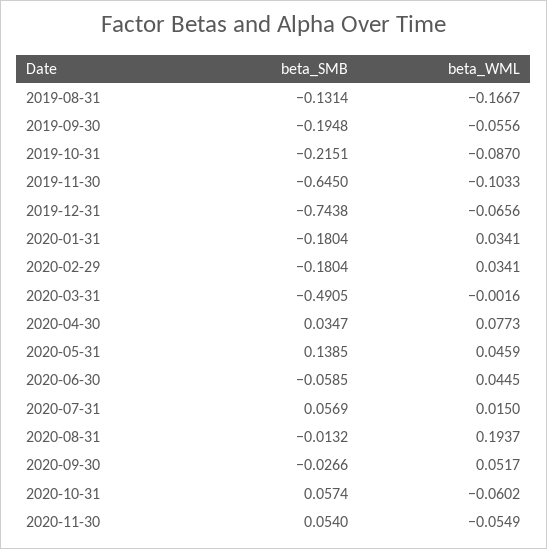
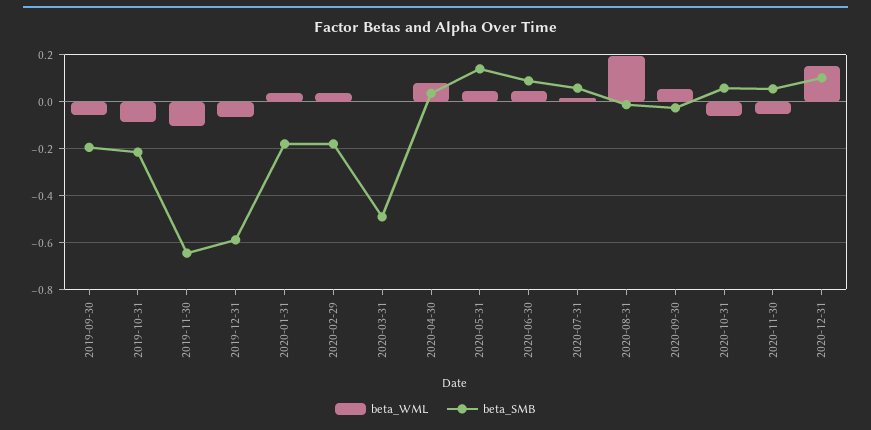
beta_SMB, 2019-08-31: -0.1314 -> none
beta_WML, 2019-08-31: -0.1667 -> none
beta_SMB, 2019-12-31: -0.7438 -> -0.6
beta_SMB, 2020-06-30: -0.0585 -> 0.1
beta_WML, 2020-12-31: none -> 0.15
beta_SMB, 2020-12-31: none -> 0.1

